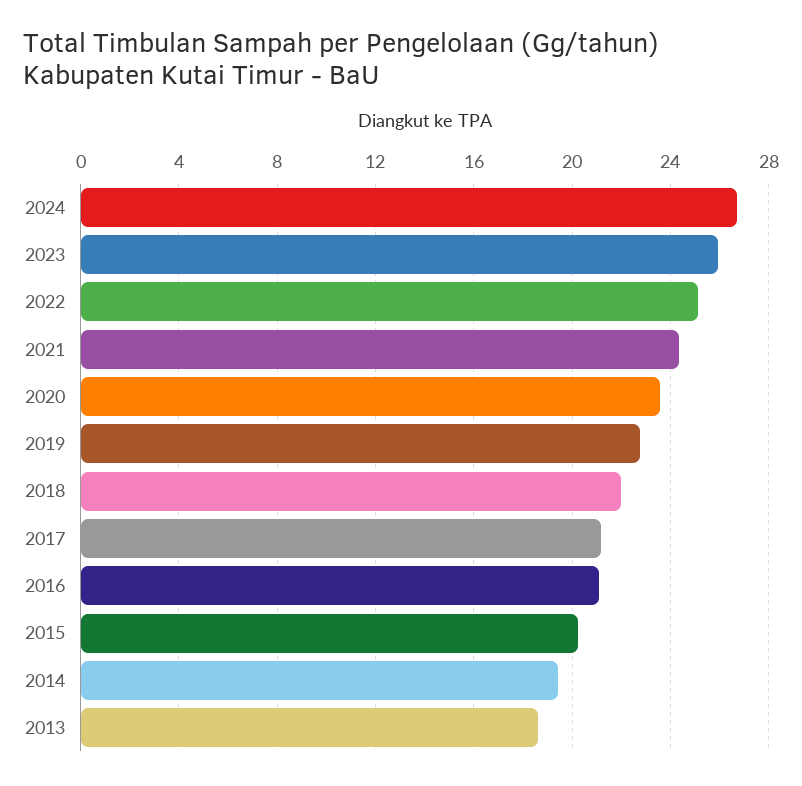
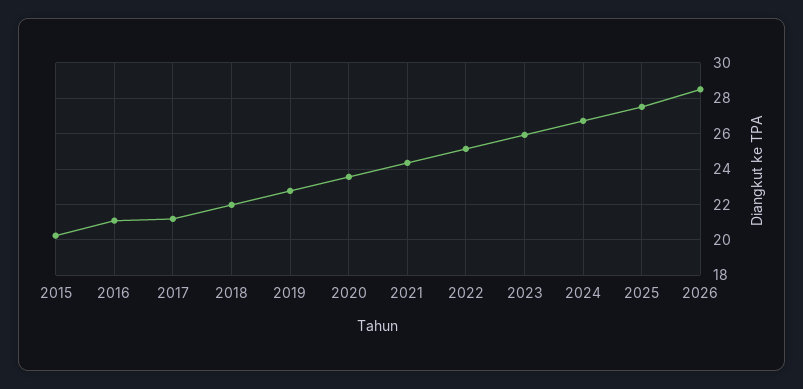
2014: 19.5 -> none
2013: 18.5 -> none
2025: none -> 27.5
2026: none -> 28.5

